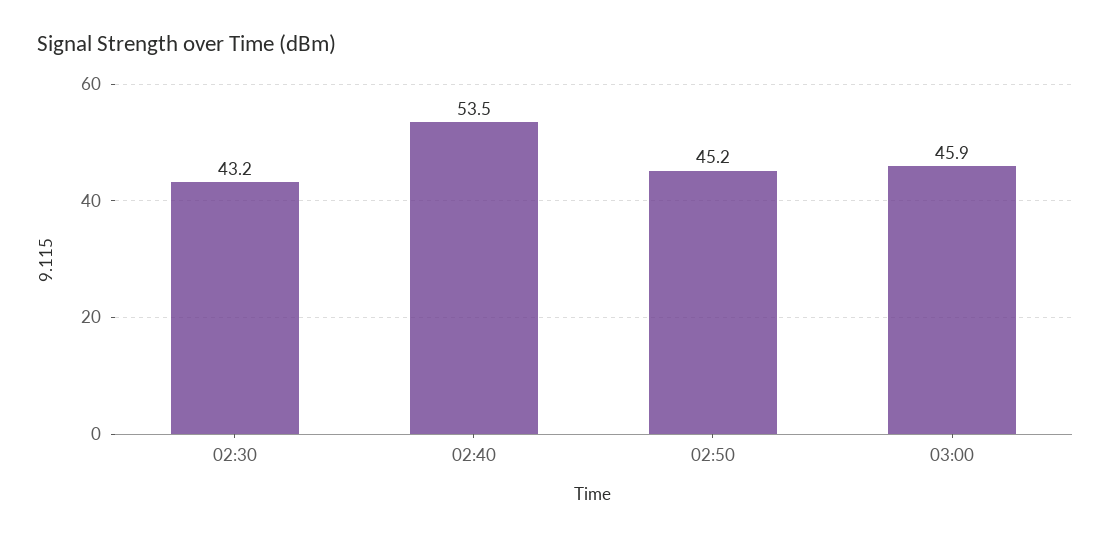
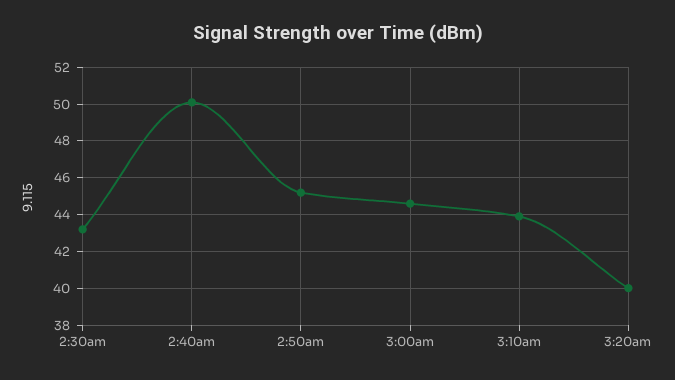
02:40: 53.5 -> 50
03:00: 45.9 -> 44.5
3:10am: none -> 44
3:20am: none -> 40

